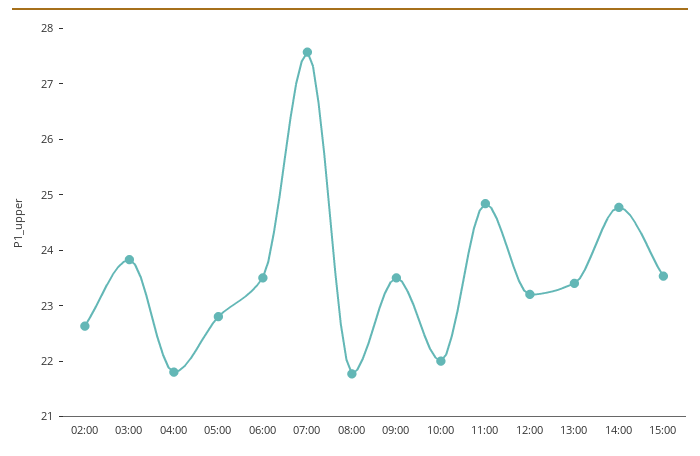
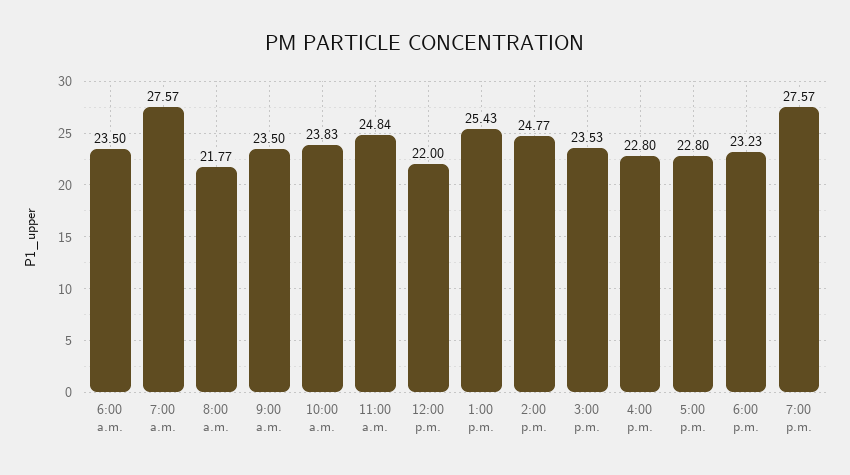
02:00: 22.6 -> none
03:00: 23.8 -> none
04:00: 21.8 -> none
05:00: 22.8 -> none
10:00: 22 -> 23.83
12:00: 23.2 -> 22
13:00: 23.4 -> 25.43
4:00 p.m.: none -> 22.8
5:00 p.m.: none -> 22.8
6:00 p.m.: none -> 23.23
7:00 p.m.: none -> 27.57

